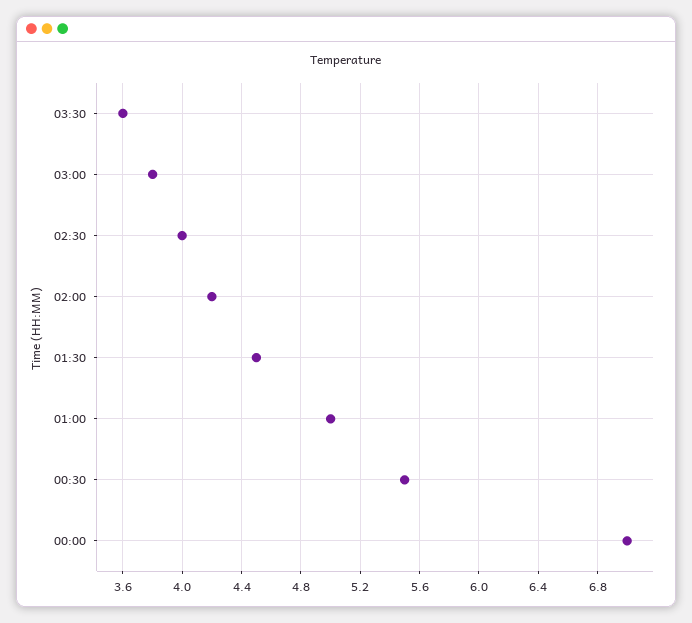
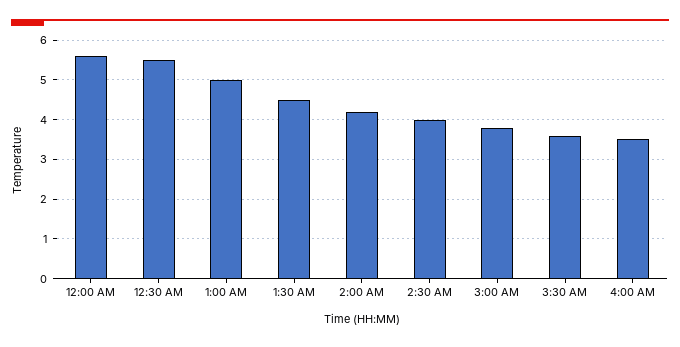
00:00: 7 -> 5.5
4:00 AM: none -> 3.5

